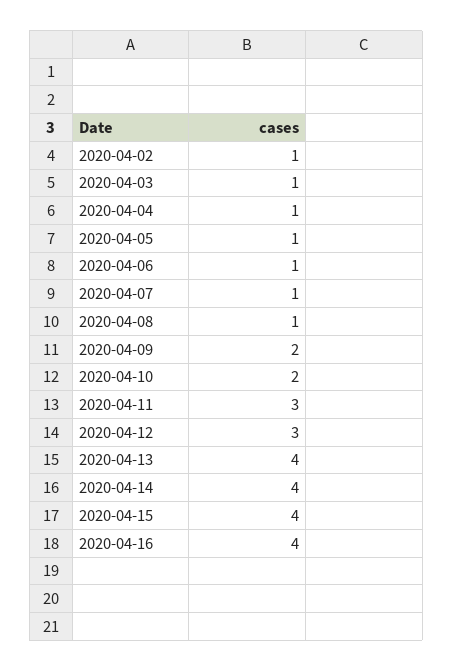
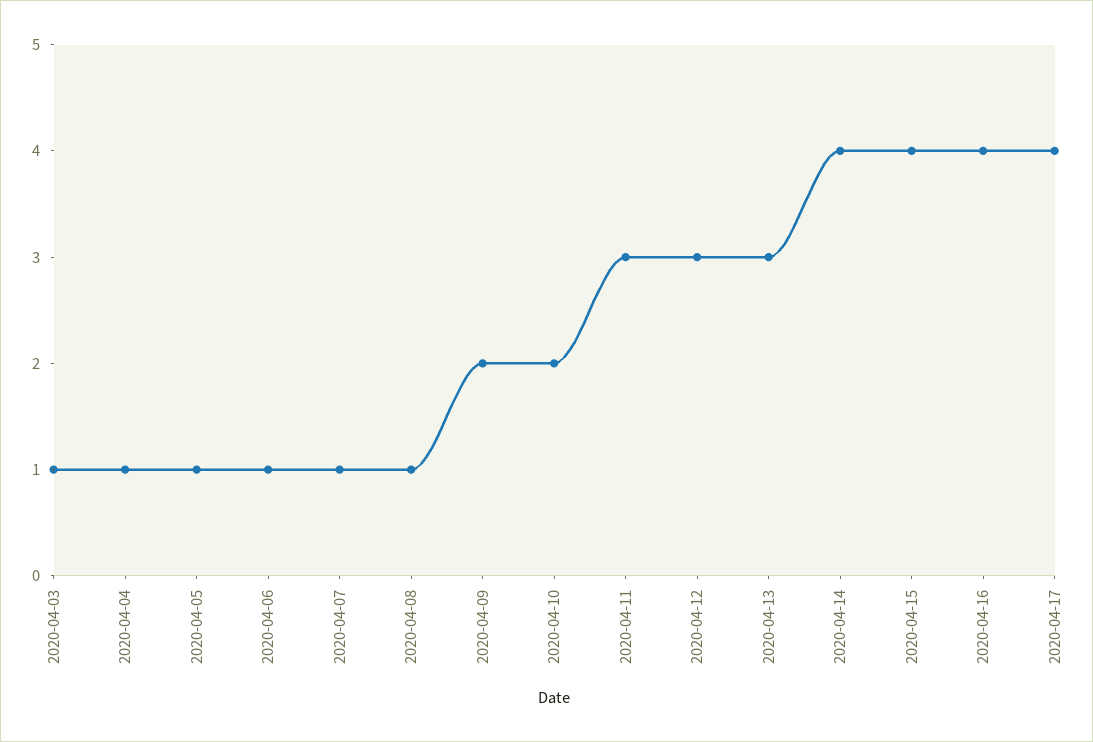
2020-04-02: 1 -> none
2020-04-13: 4 -> 3
2020-04-17: none -> 4

